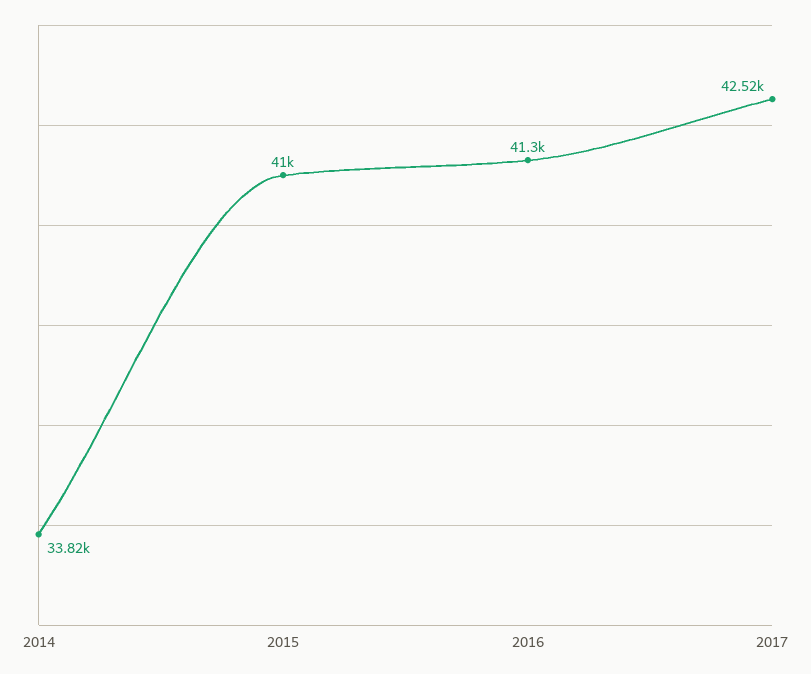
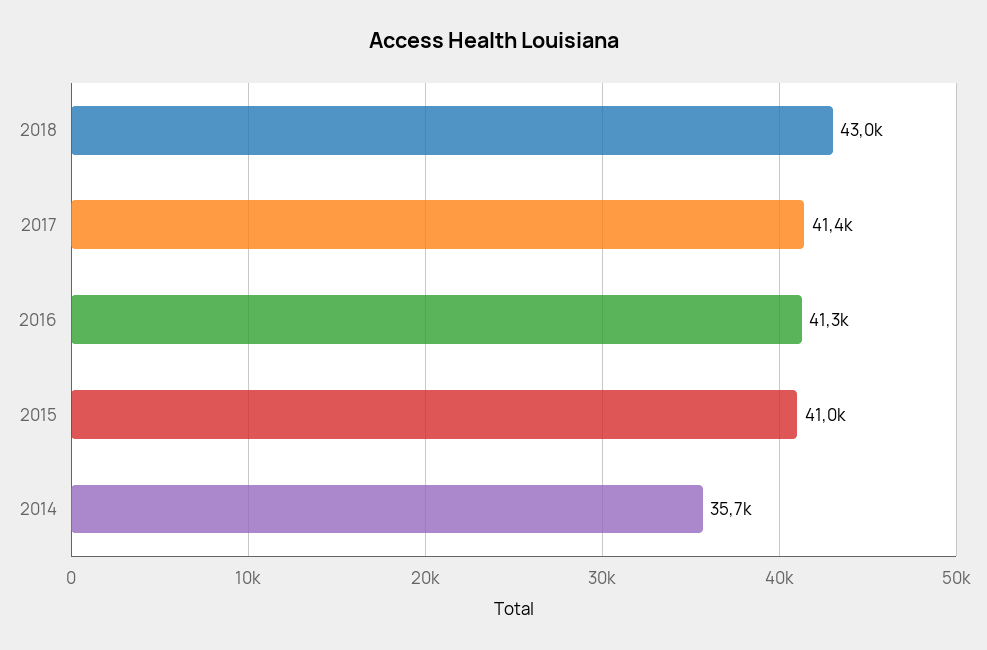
2014: 33820 -> 35700
2017: 42520 -> 41400
2018: none -> 43000

